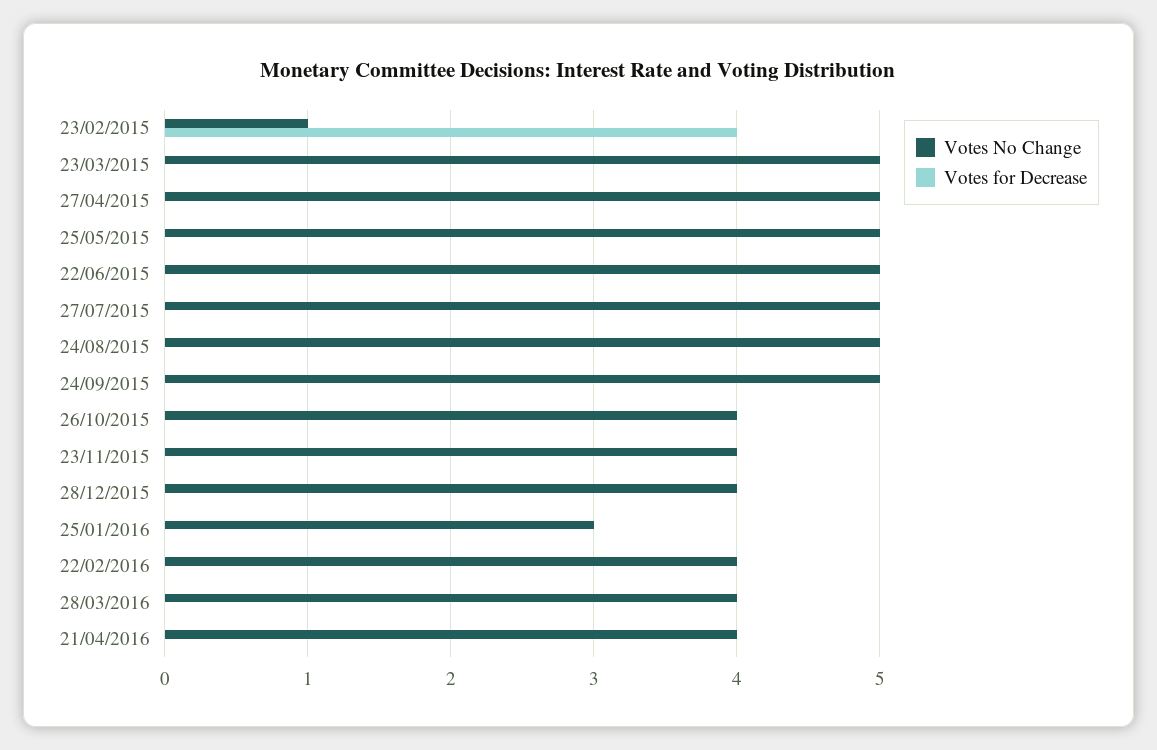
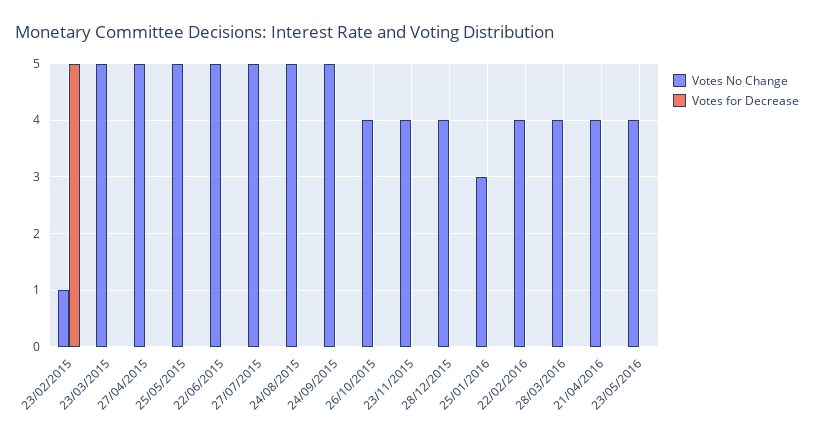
Votes for Decrease, 23/02/2015: 4 -> 5
Votes No Change, 23/05/2016: none -> 4
Votes for Decrease, 23/05/2016: none -> 0

